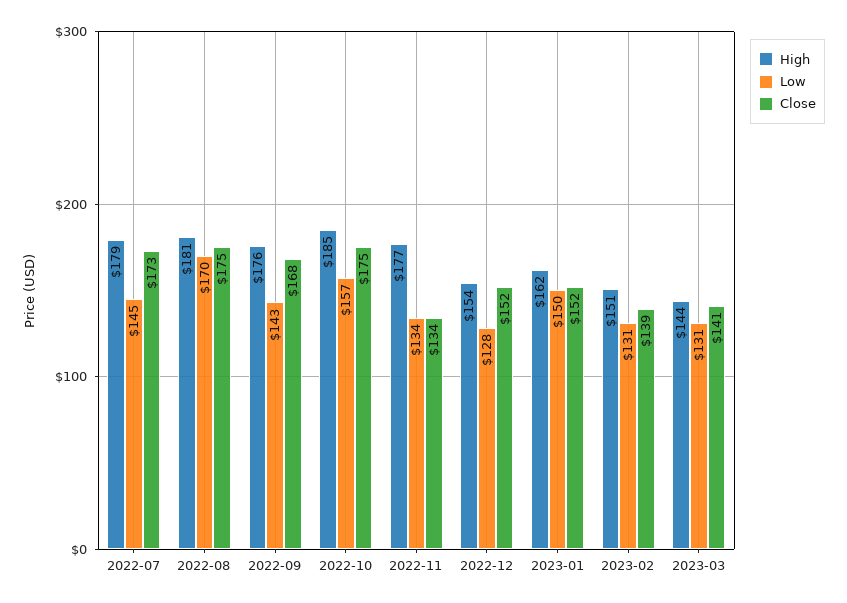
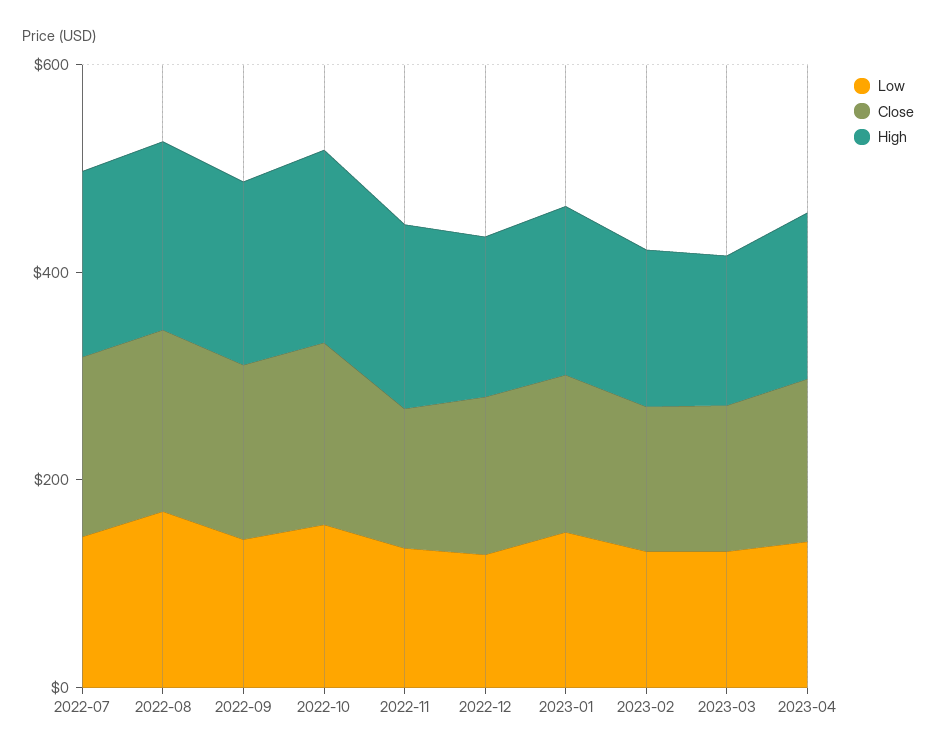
Low, 2023-04: none -> 150
Close, 2023-04: none -> 150
High, 2023-04: none -> 150

